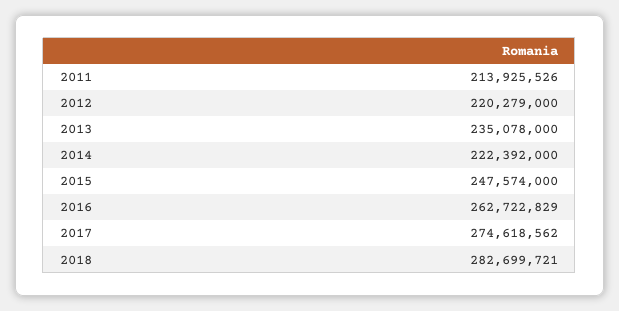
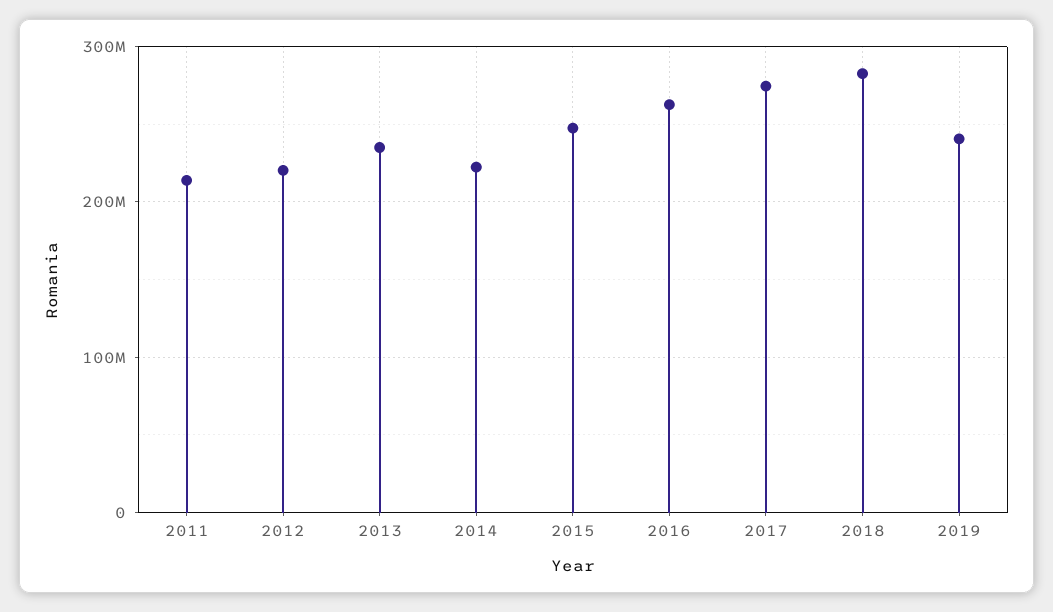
2019: none -> 240000000

